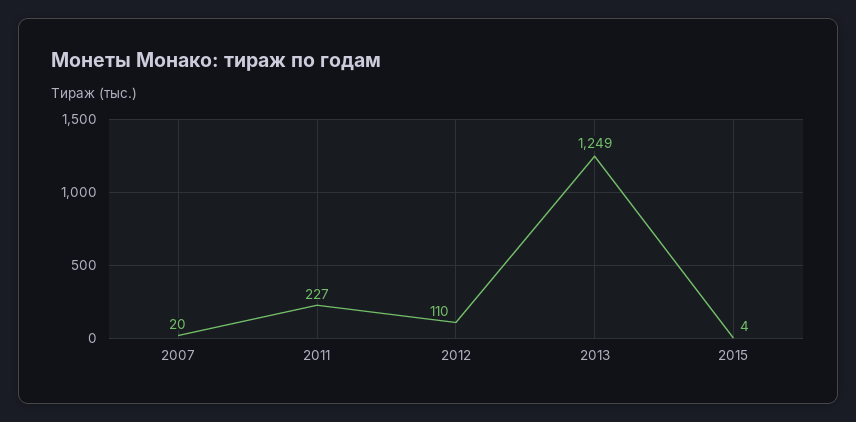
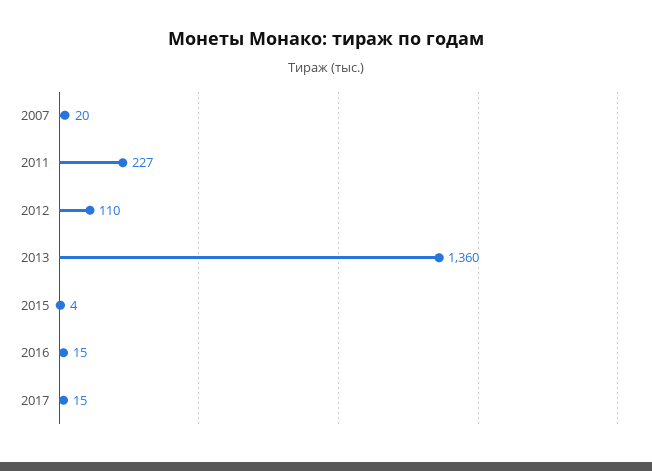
2013: 1249 -> 1360
2016: none -> 15
2017: none -> 15

